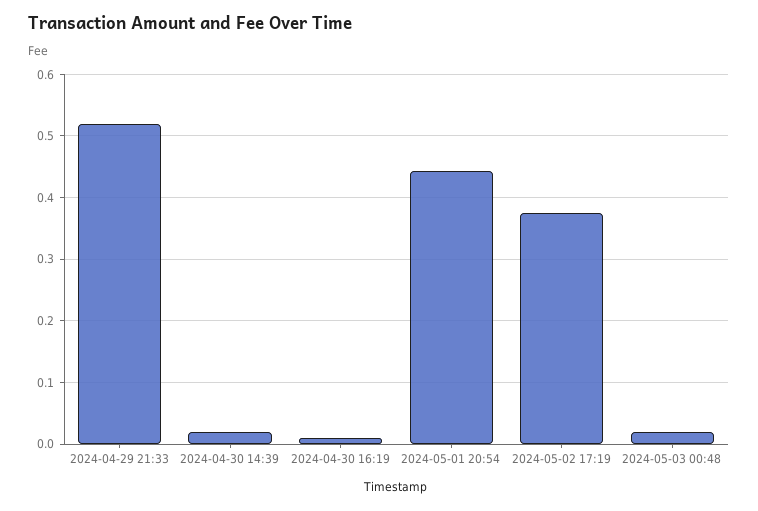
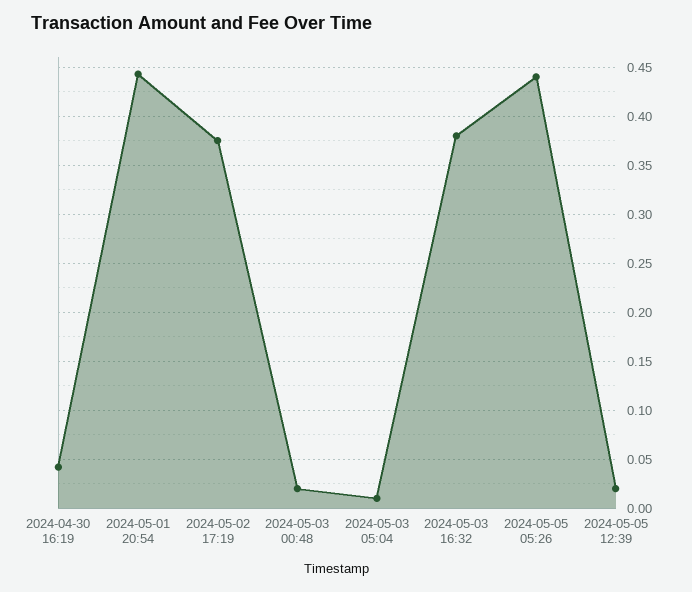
2024-04-29 21:33: 0.52 -> none
2024-04-30 14:39: 0.02 -> none
2024-04-30 16:19: 0.01 -> 0.04
2024-05-03 05:04: none -> 0.01
2024-05-03 16:32: none -> 0.38
2024-05-05 05:26: none -> 0.44
2024-05-05 12:39: none -> 0.02

